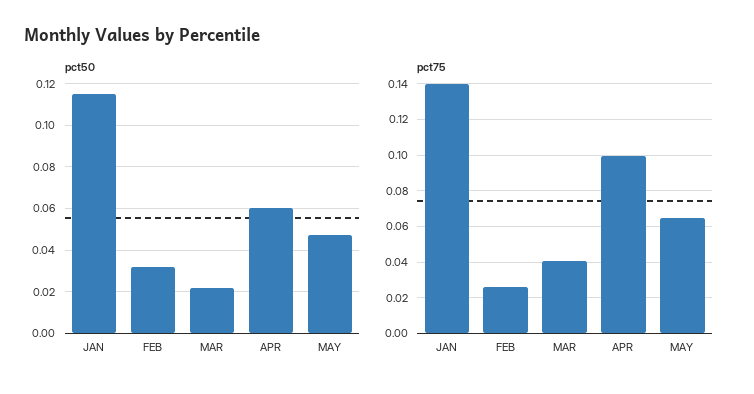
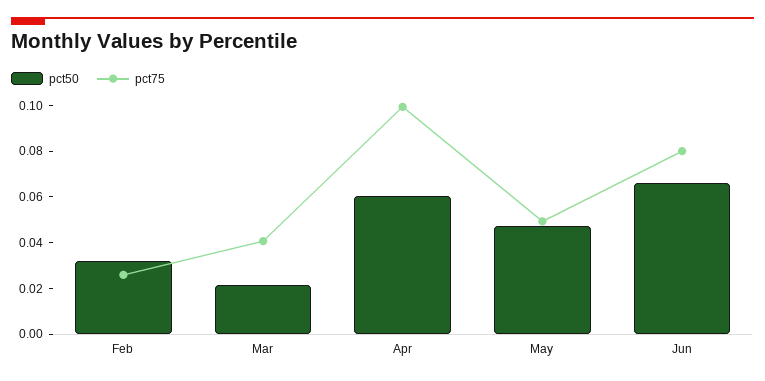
pct50, JAN: 0.115 -> none
pct75, JAN: 0.14 -> none
pct75, MAY: 0.065 -> 0.05
pct50, Jun: none -> 0.065
pct75, Jun: none -> 0.08

